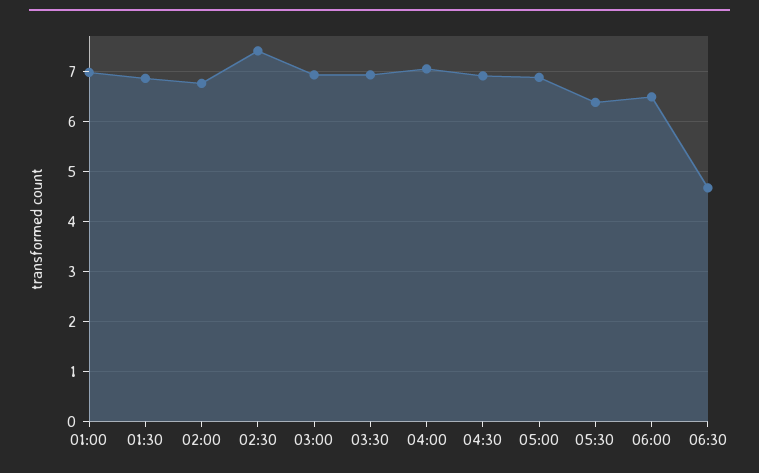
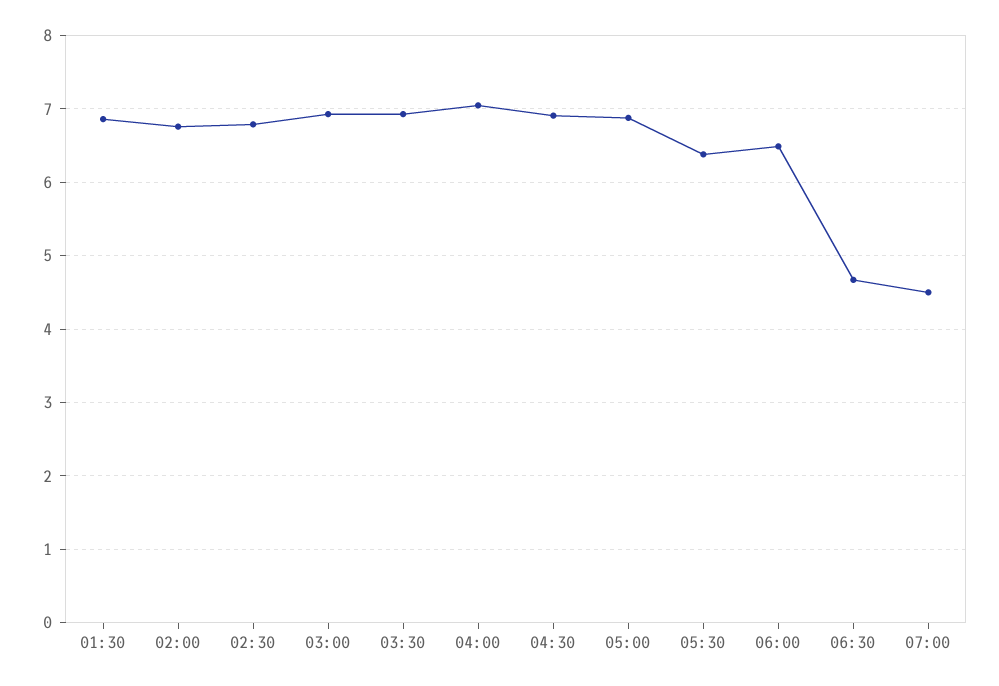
01:00: 7 -> none
02:30: 7.4 -> 6.8
07:00: none -> 4.5

